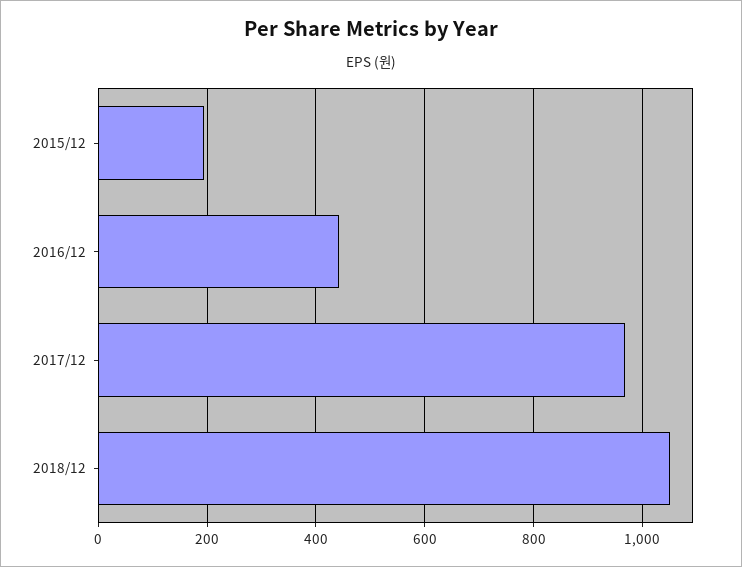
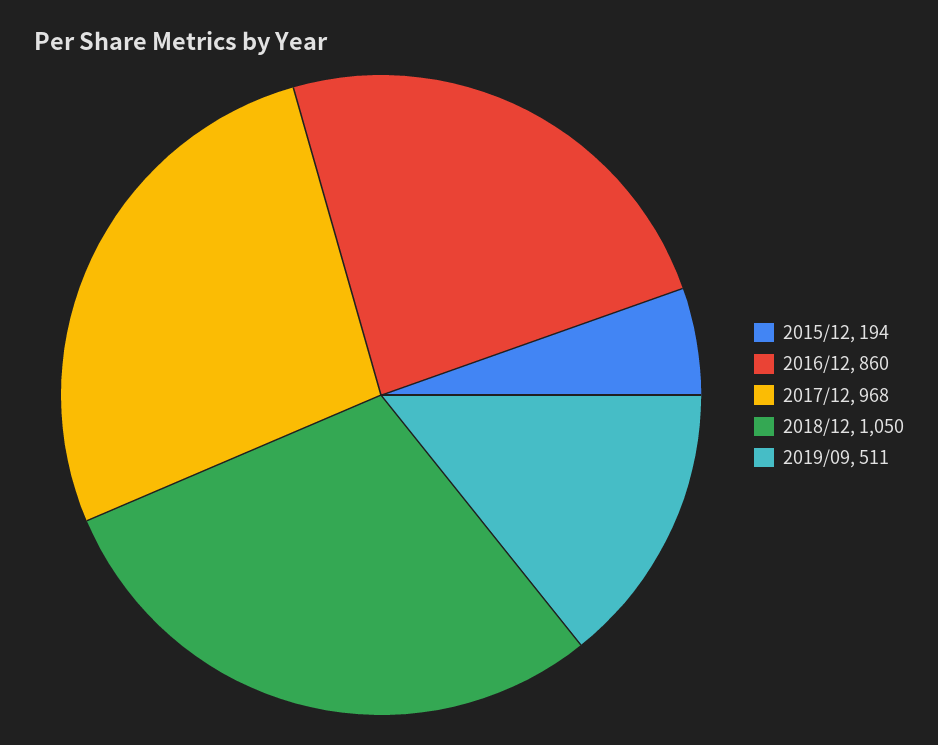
2016/12: 440 -> 860
2019/09: none -> 511

